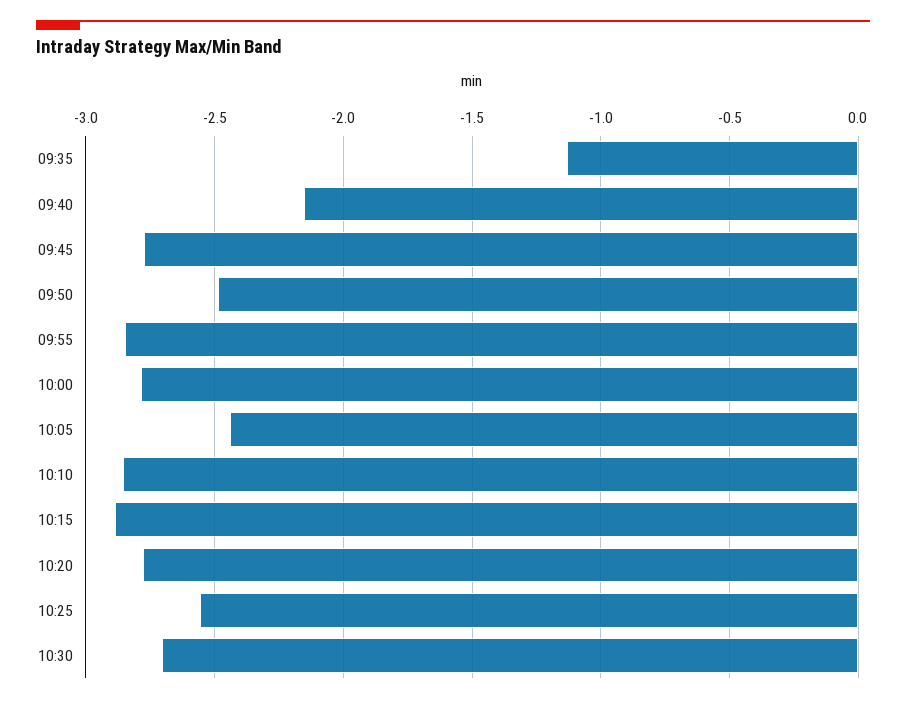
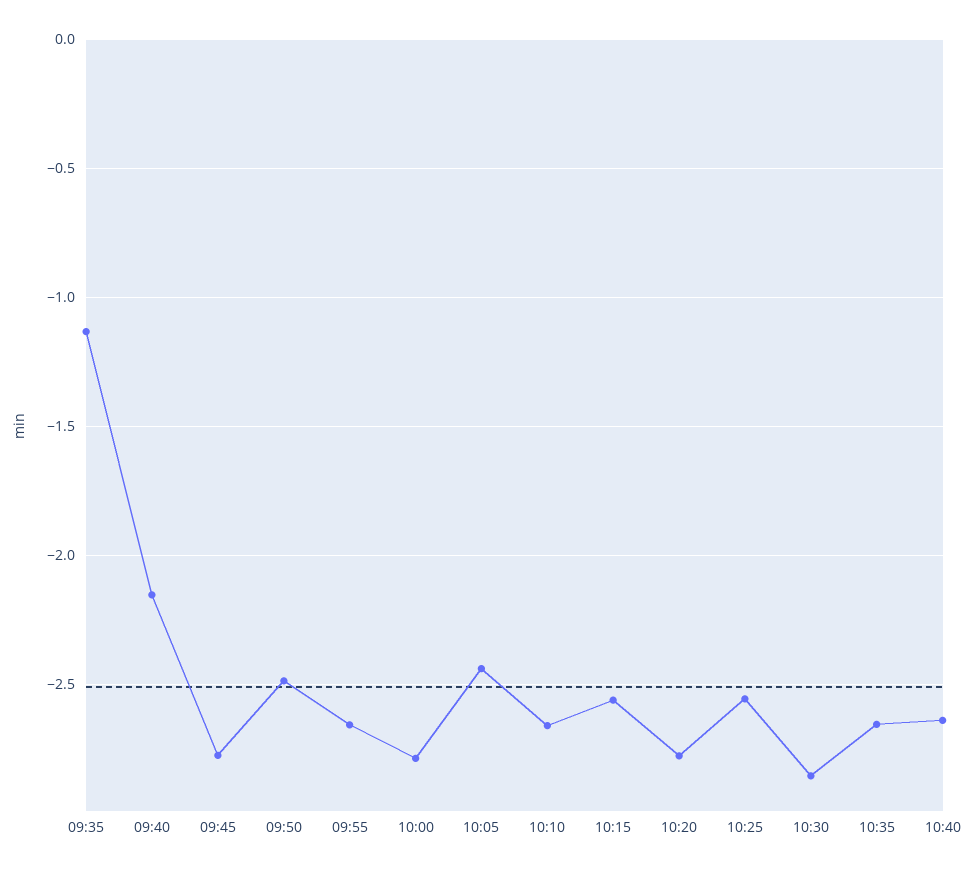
09:55: -2.85 -> -2.65
10:10: -2.85 -> -2.65
10:15: -2.9 -> -2.55
10:30: -2.7 -> -2.85
10:35: none -> -2.65
10:40: none -> -2.65

